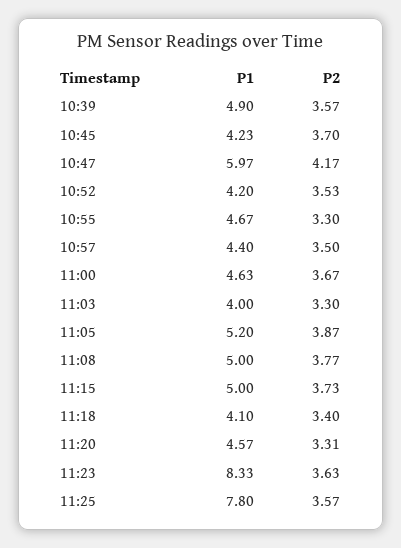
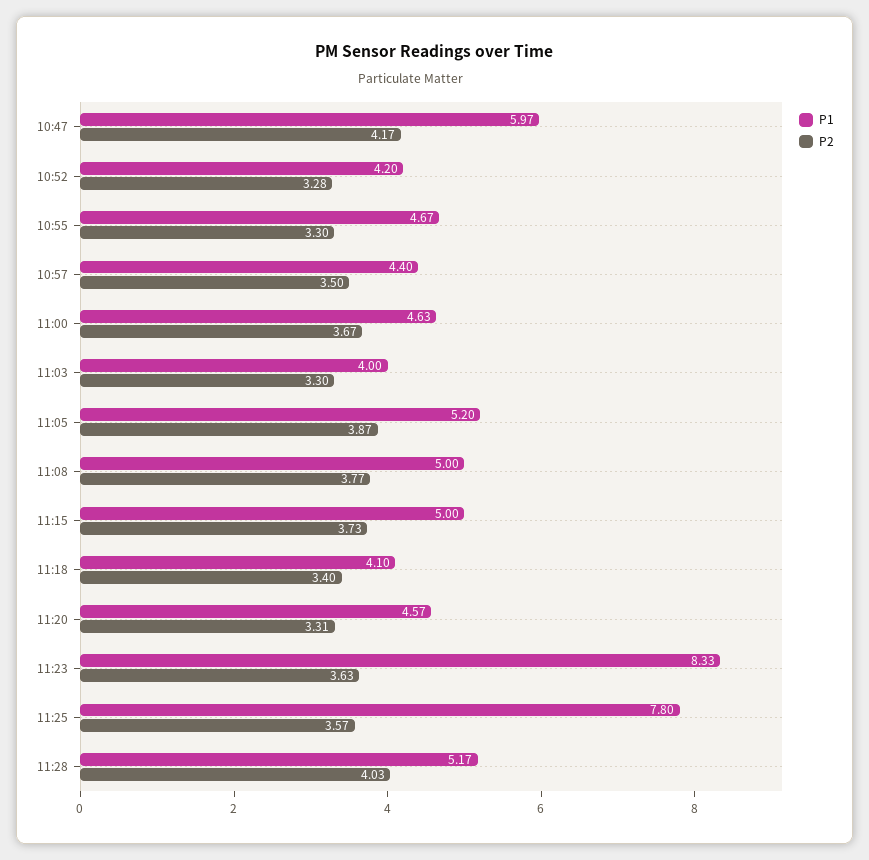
P1, 10:39: 4.9 -> none
P2, 10:39: 3.57 -> none
P1, 10:45: 4.23 -> none
P2, 10:45: 3.7 -> none
P2, 10:52: 3.53 -> 3.28
P1, 11:28: none -> 5.17
P2, 11:28: none -> 4.03

